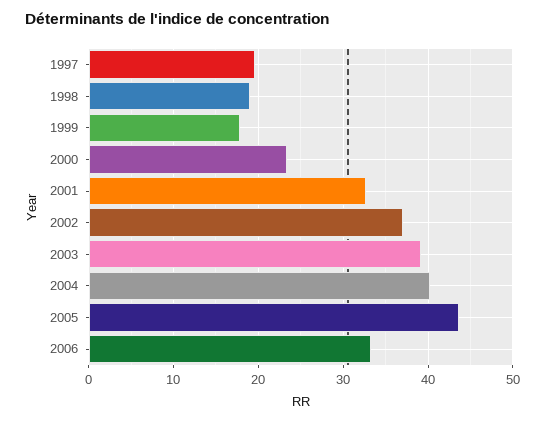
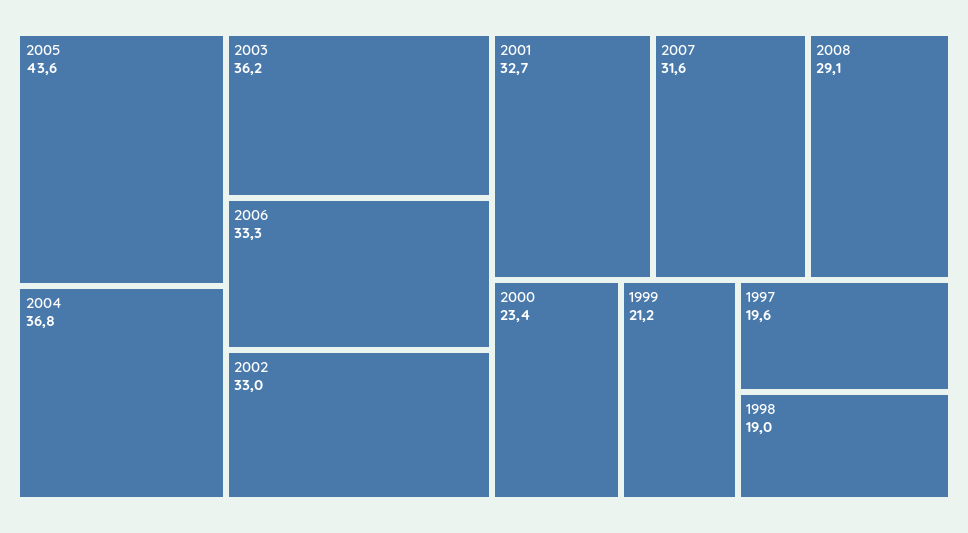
1999: 18 -> 21.2
2002: 37 -> 33
2003: 39 -> 36.2
2004: 40 -> 36.8
2007: none -> 31.6
2008: none -> 29.1

